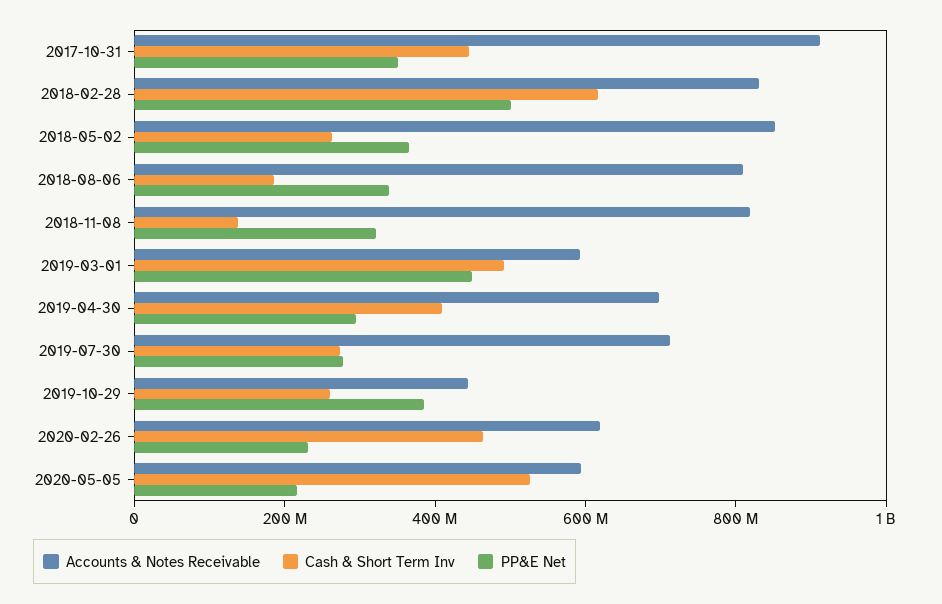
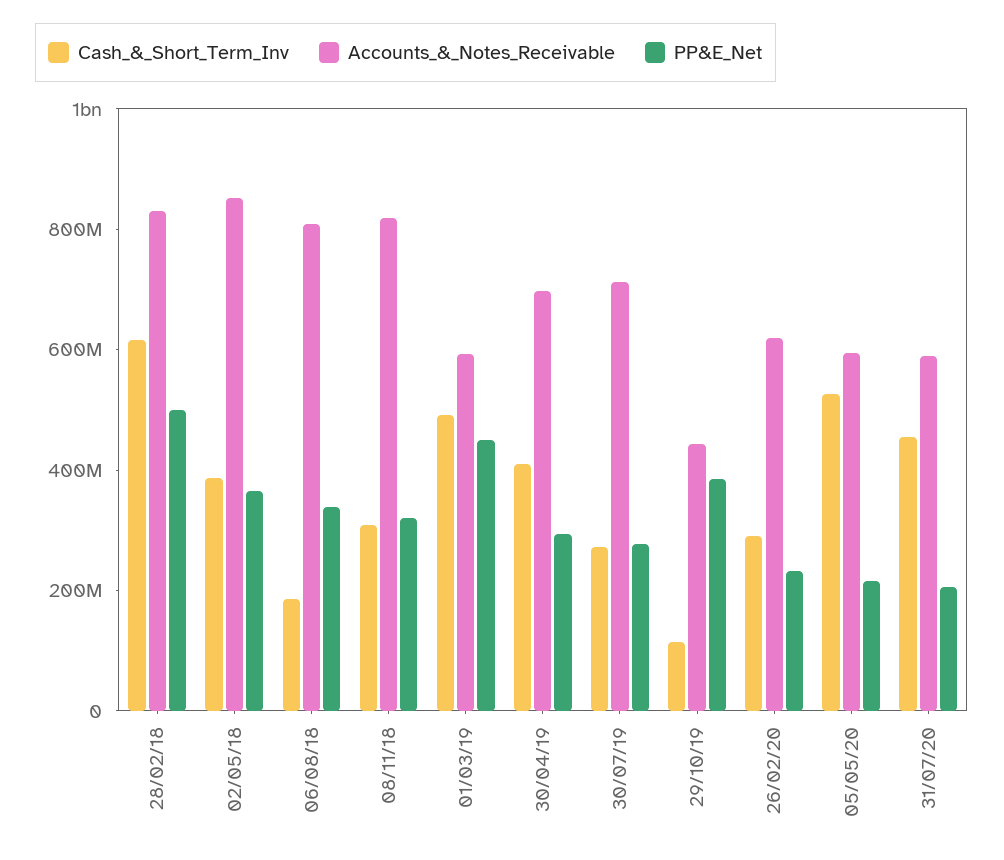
Accounts & Notes Receivable, 2017-10-31: 900000000 -> none
Cash & Short Term Inv, 2017-10-31: 450000000 -> none
PP&E Net, 2017-10-31: 350000000 -> none
Cash & Short Term Inv, 2018-05-02: 250000000 -> 400000000
Cash & Short Term Inv, 2018-11-08: 150000000 -> 300000000
Cash & Short Term Inv, 2019-10-29: 250000000 -> 100000000
Cash & Short Term Inv, 2020-02-26: 450000000 -> 300000000
Cash & Short Term Inv, 31/07/20: none -> 450000000
Accounts & Notes Receivable, 31/07/20: none -> 600000000
PP&E Net, 31/07/20: none -> 200000000

